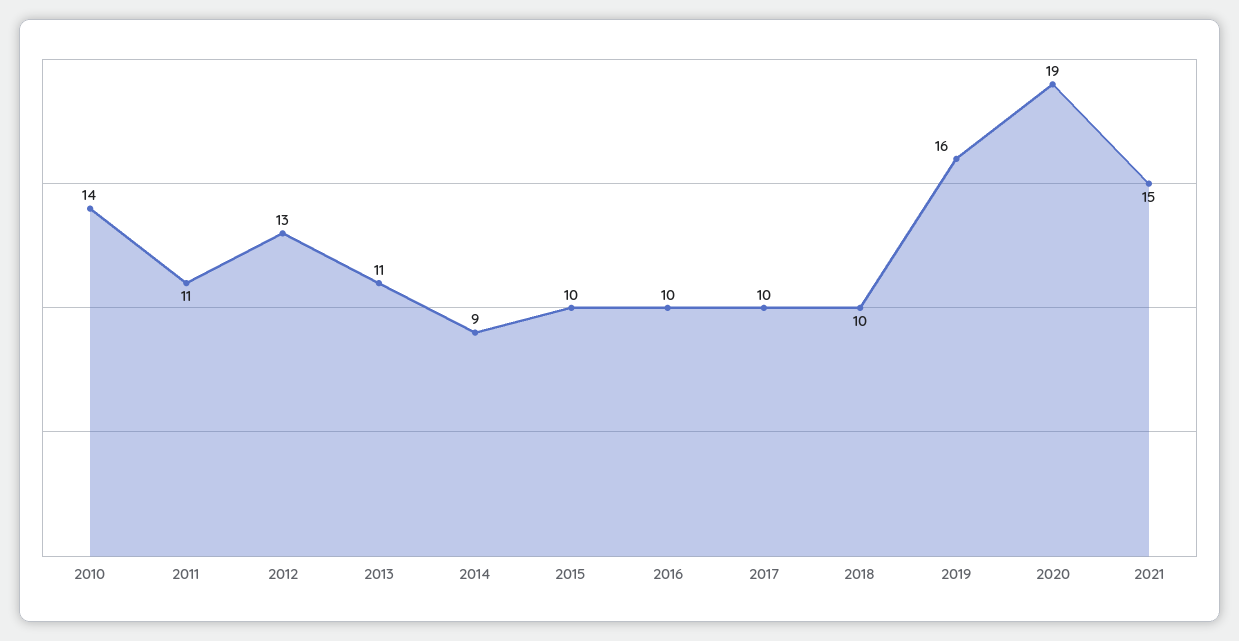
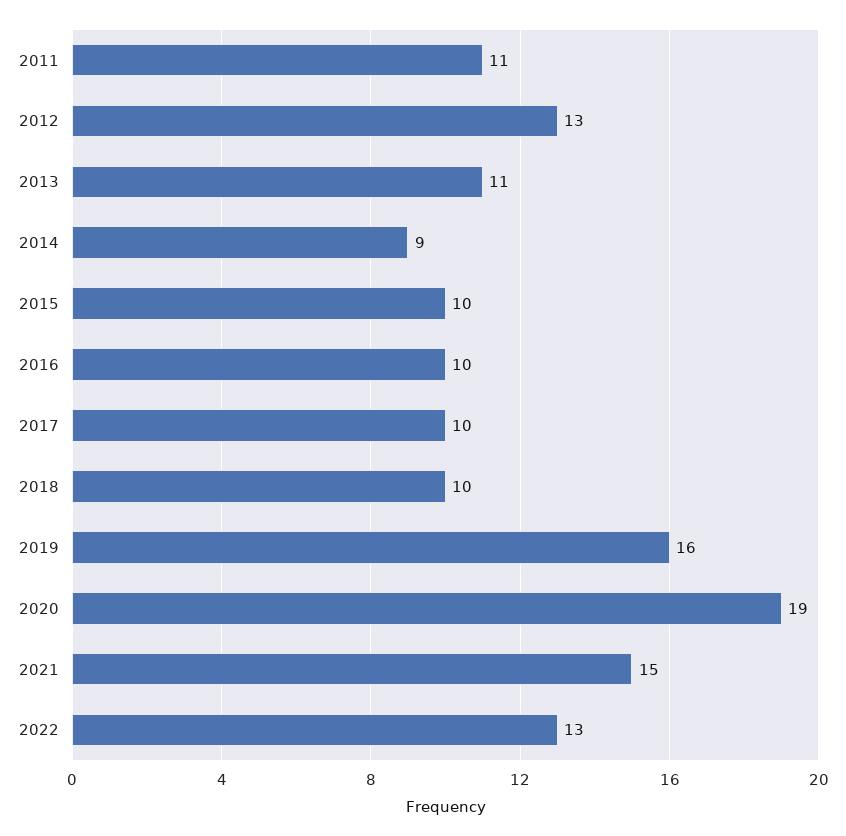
2010: 14 -> none
2022: none -> 13

